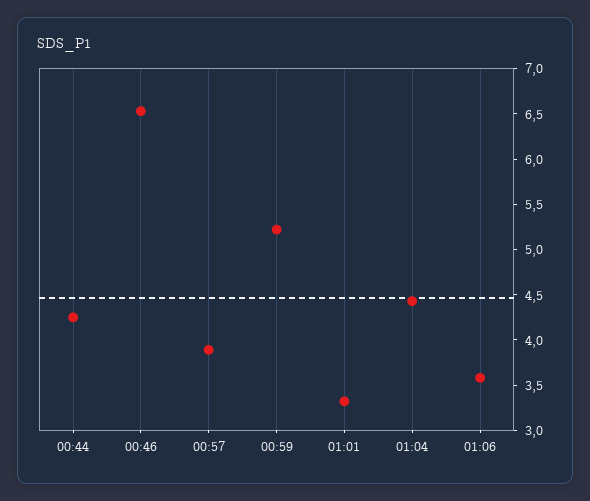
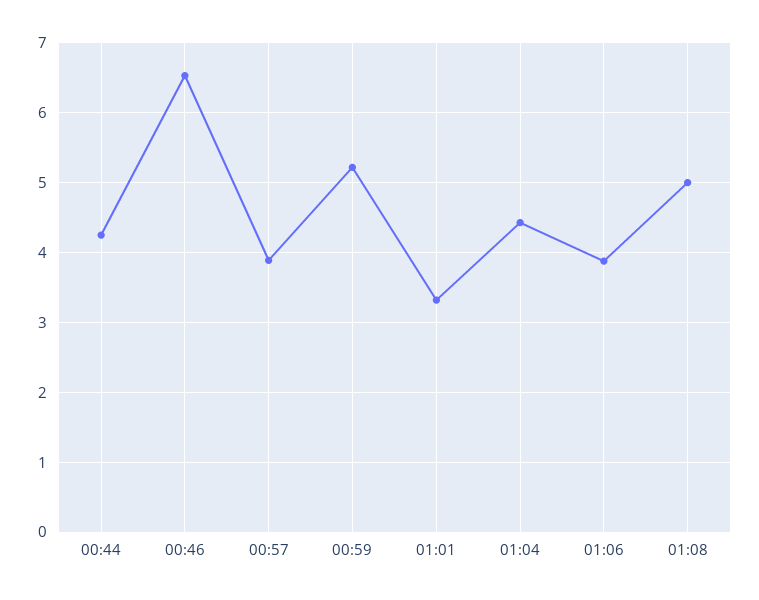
01:06: 3.6 -> 3.9
01:08: none -> 5

